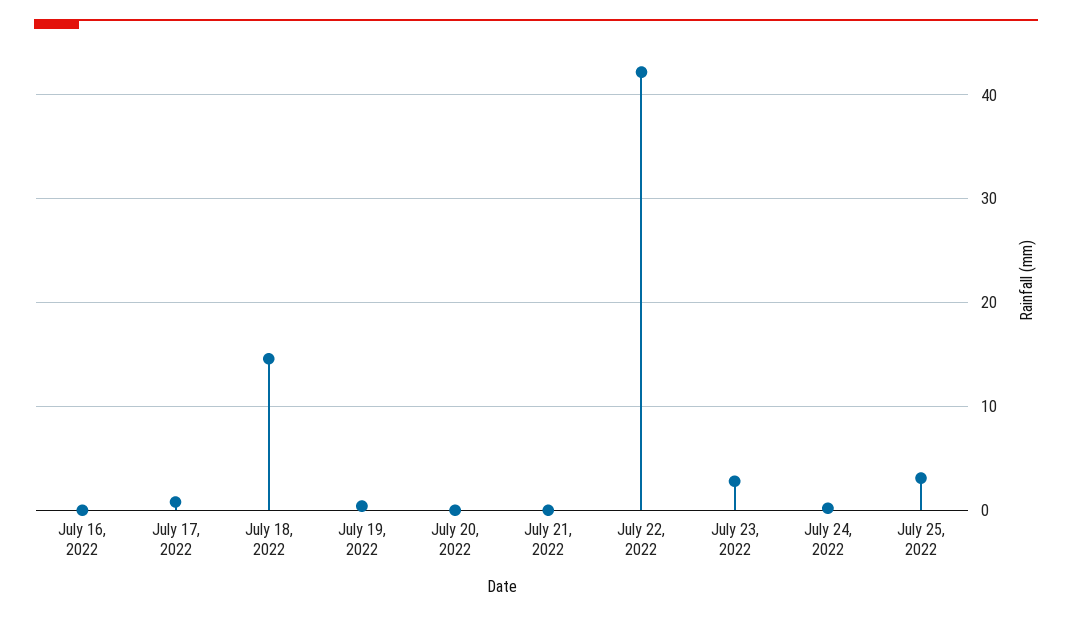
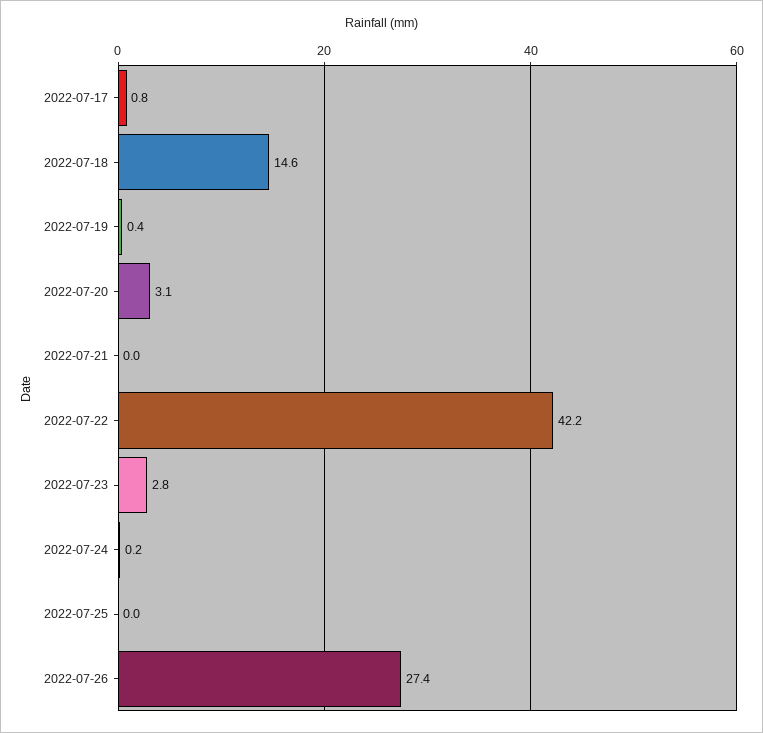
July 16, 2022: 0 -> none
July 20, 2022: 0 -> 3.1
July 25, 2022: 3 -> 0
2022-07-26: none -> 27.4

